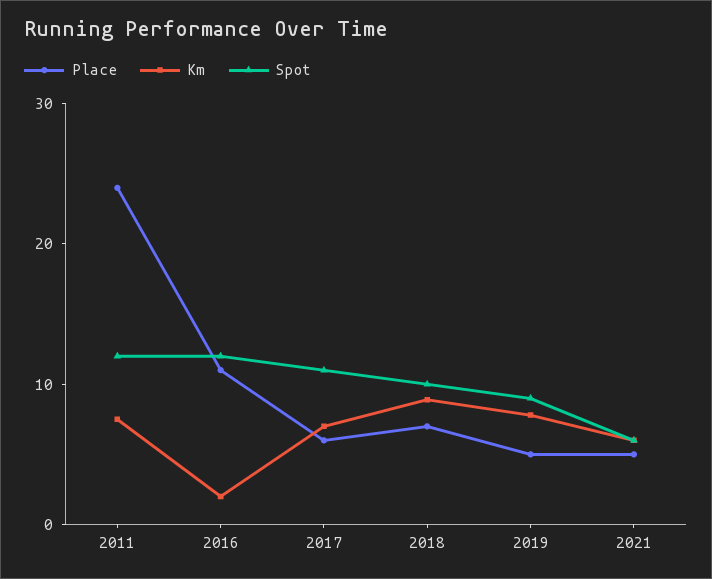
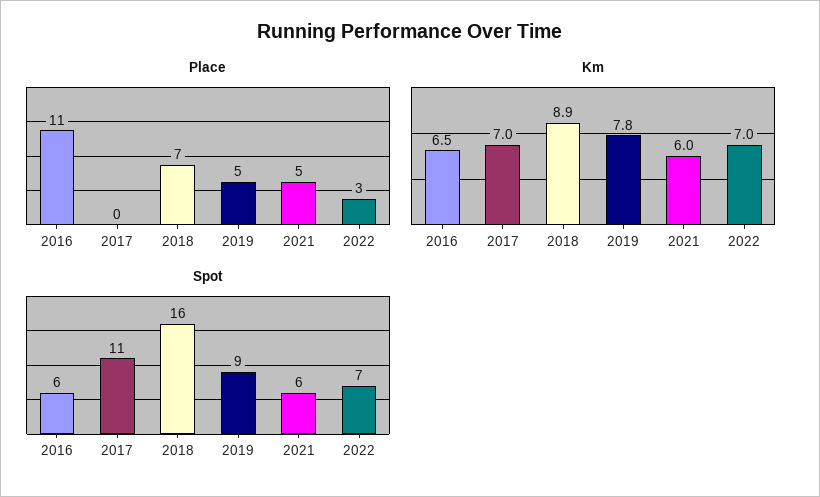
Place, 2011: 24 -> none
Km, 2011: 8 -> none
Spot, 2011: 12 -> none
Km, 2016: 2 -> 6.5
Spot, 2016: 12 -> 6
Place, 2017: 6 -> 0
Spot, 2018: 10 -> 16
Place, 2022: none -> 3
Km, 2022: none -> 7
Spot, 2022: none -> 7

